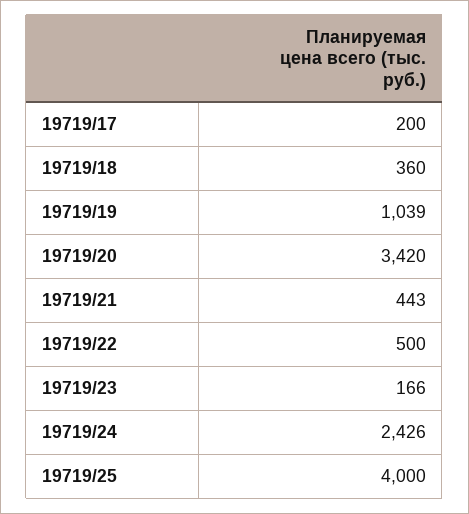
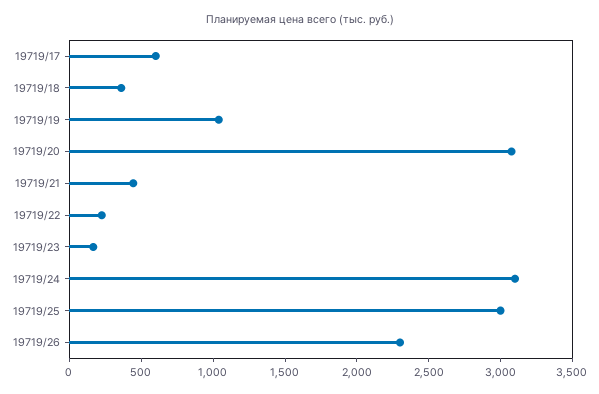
19719/17: 200 -> 600
19719/20: 3420 -> 3100
19719/22: 500 -> 200
19719/24: 2426 -> 3100
19719/25: 4000 -> 3000
19719/26: none -> 2300

